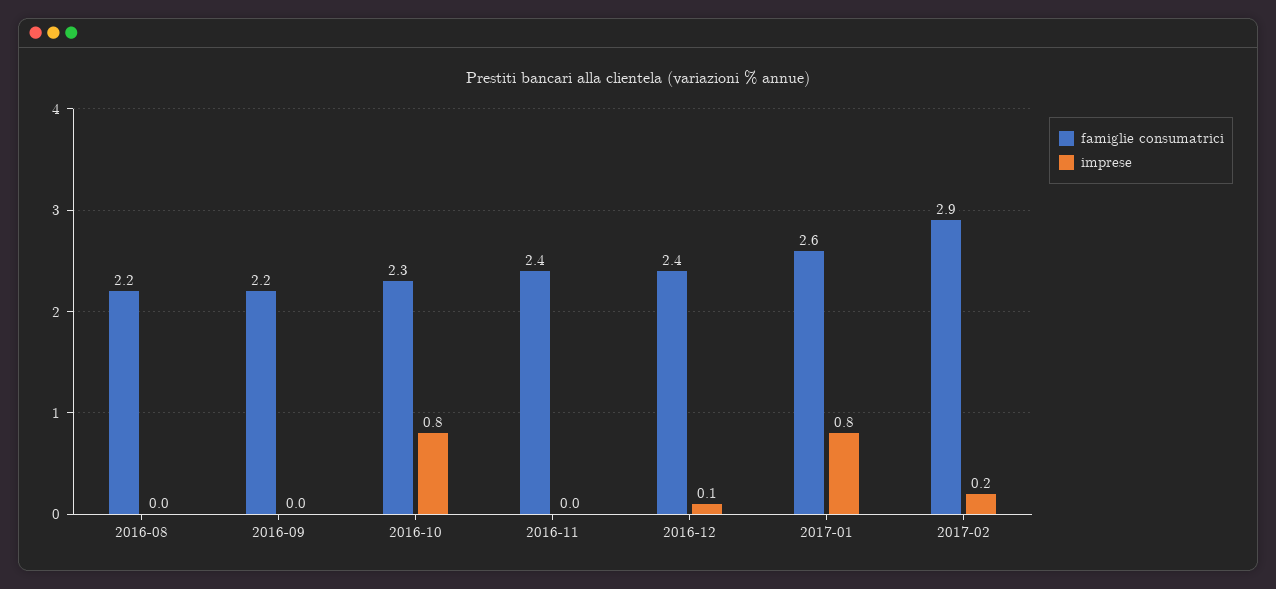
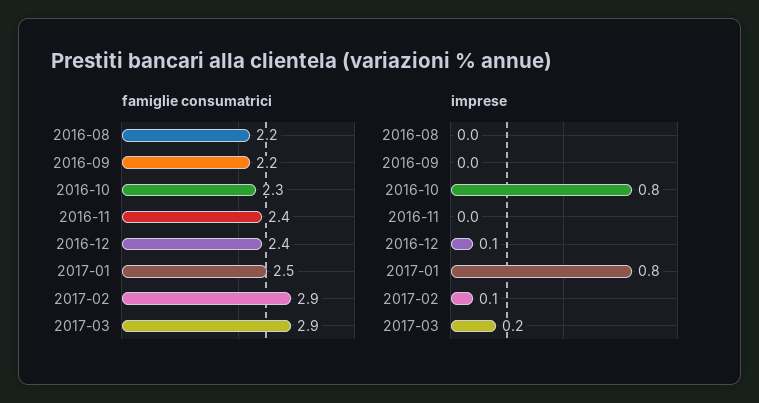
famiglie consumatrici, 2017-01: 2.6 -> 2.5
imprese, 2017-02: 0.2 -> 0.1
famiglie consumatrici, 2017-03: none -> 2.9
imprese, 2017-03: none -> 0.2

